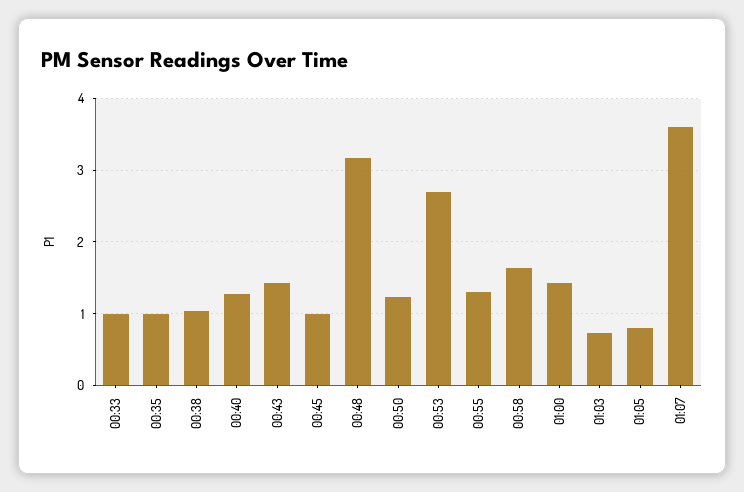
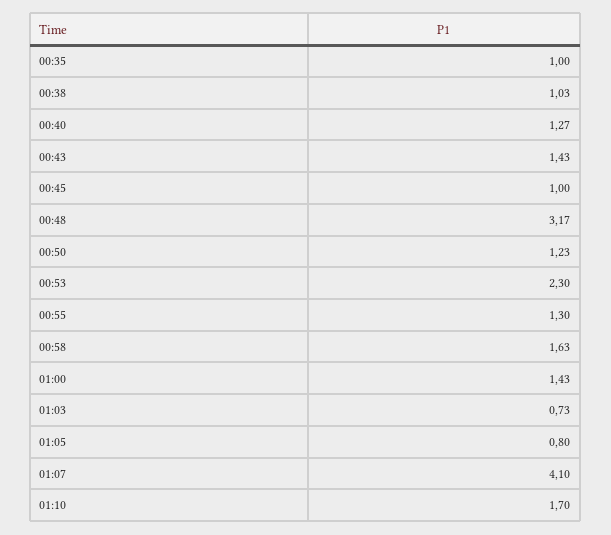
00:33: 1 -> none
00:53: 2.7 -> 2.3
01:07: 3.6 -> 4.1
01:10: none -> 1.7

